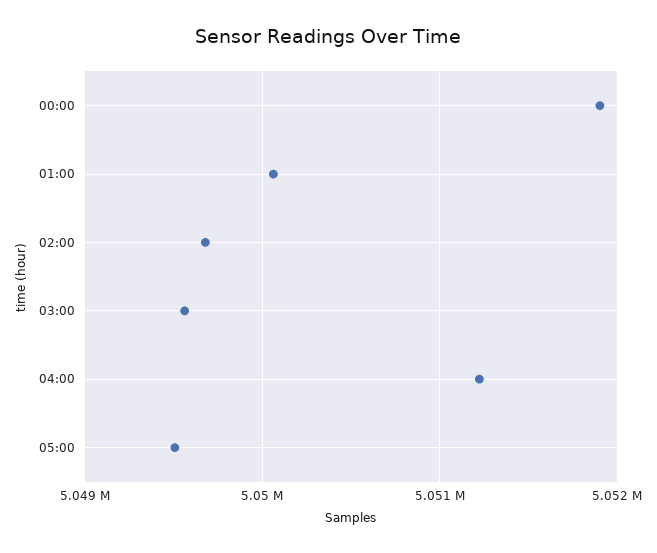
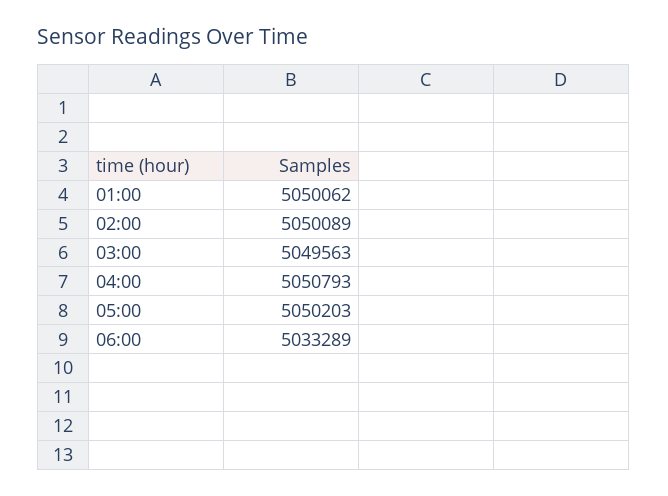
00:00: 5051900 -> none
02:00: 5049700 -> 5050089
04:00: 5051200 -> 5050793
05:00: 5049500 -> 5050203
06:00: none -> 5033289

